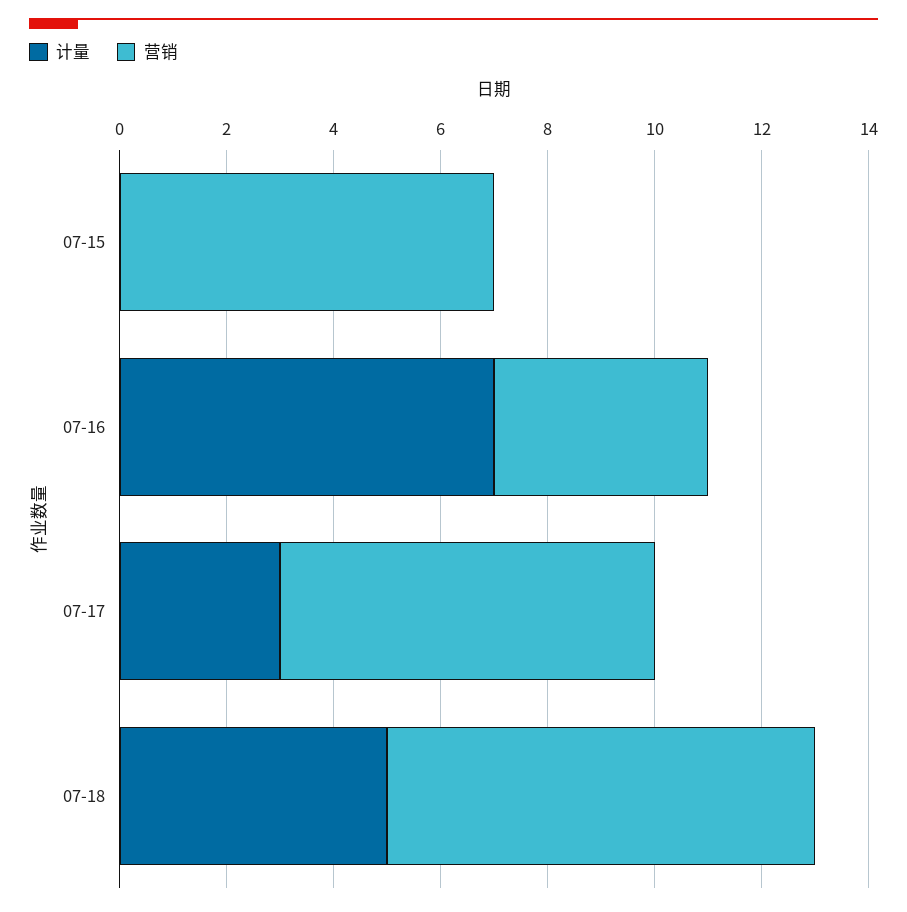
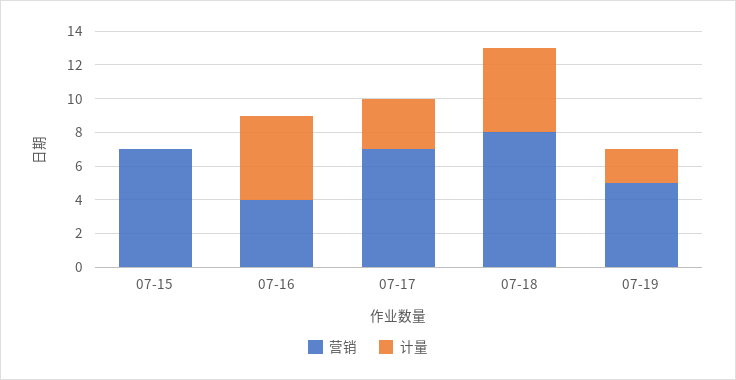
计量, 07-16: 7 -> 5
营销, 07-19: none -> 5
计量, 07-19: none -> 2

